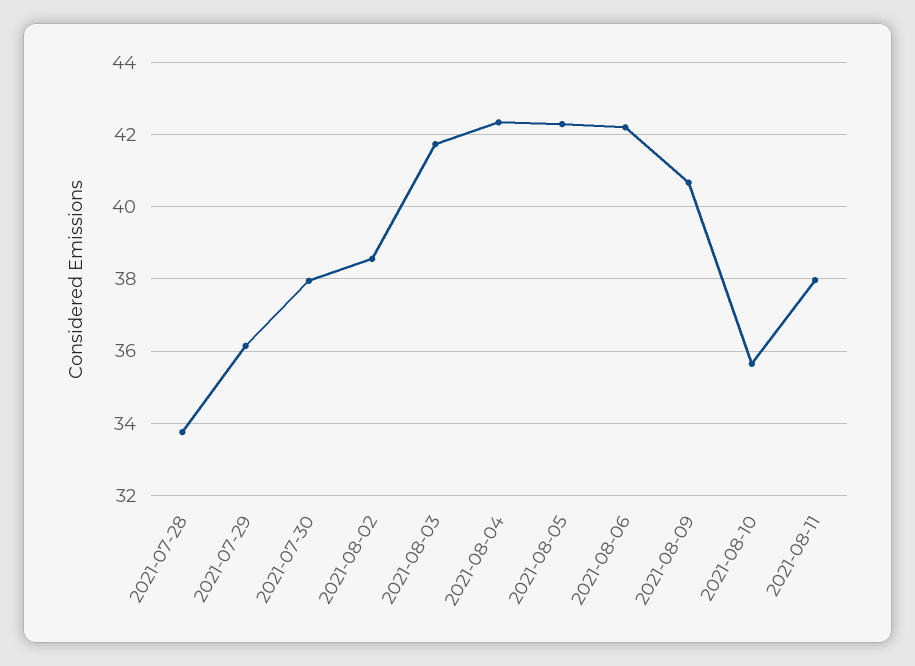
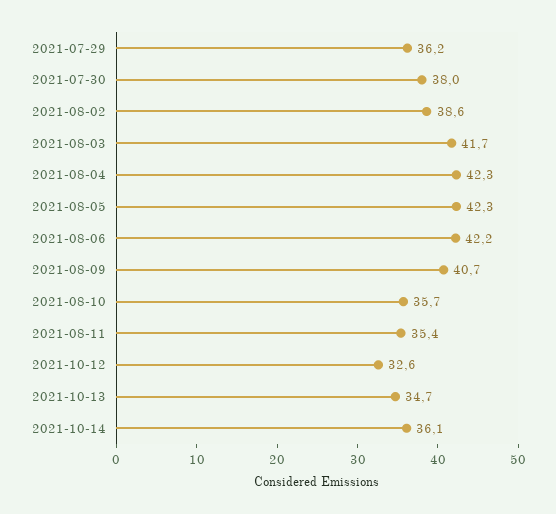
2021-07-28: 33.8 -> none
2021-08-11: 38 -> 35.4
2021-10-12: none -> 32.6
2021-10-13: none -> 34.7
2021-10-14: none -> 36.1

